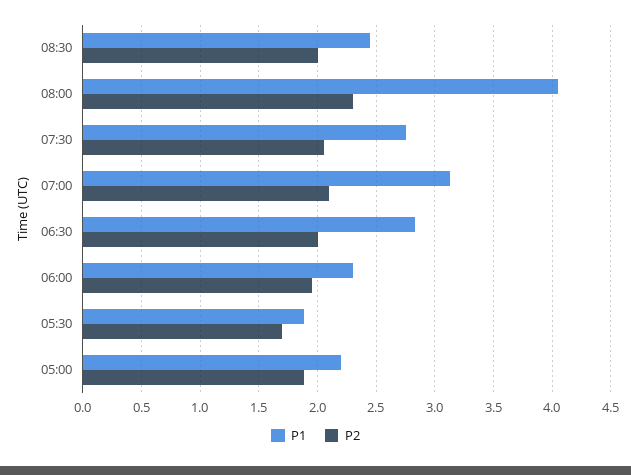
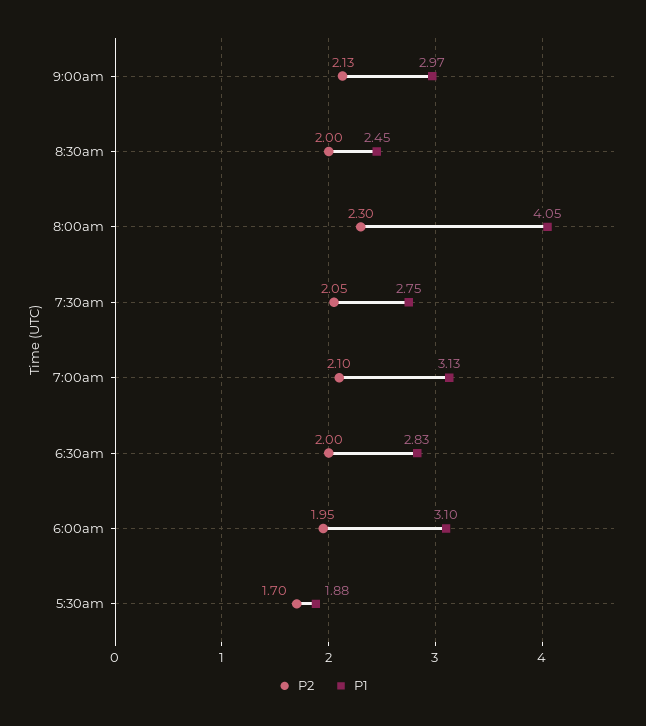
P1, 06:00: 2.3 -> 3.1
P1, 05:00: 2.2 -> none
P2, 05:00: 1.9 -> none
P2, 9:00am: none -> 2.13
P1, 9:00am: none -> 2.97

